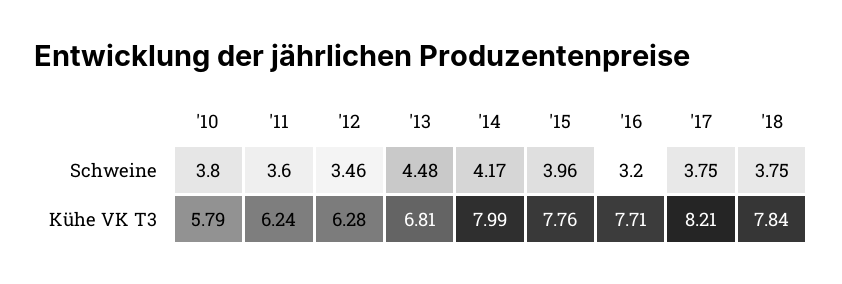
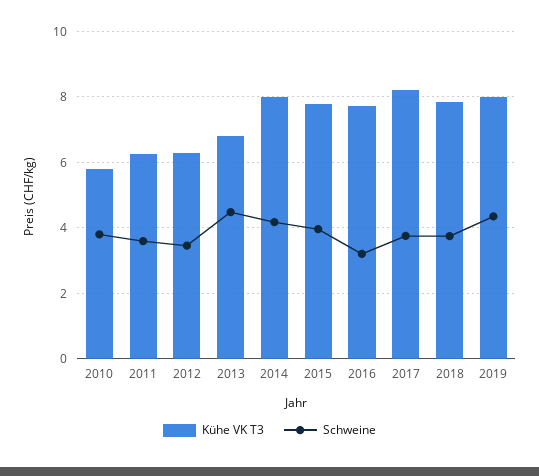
Kühe VK T3, 2019: none -> 8
Schweine, 2019: none -> 4.4

